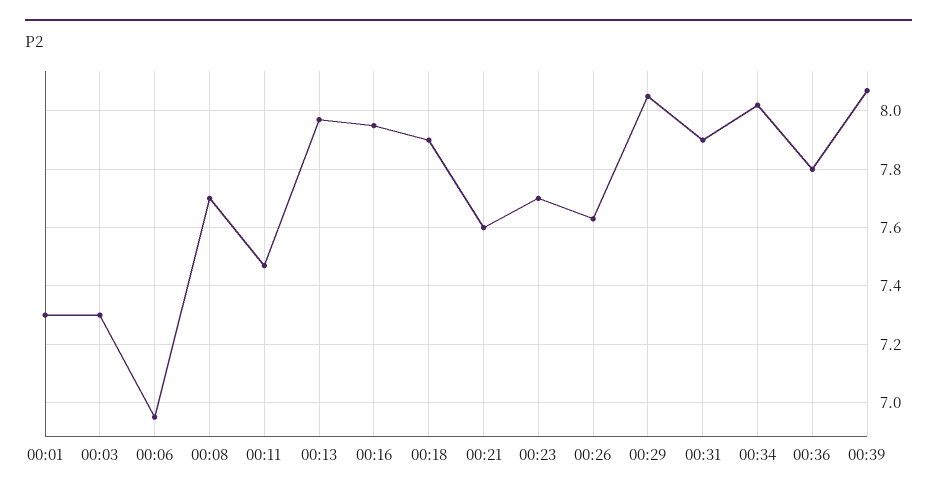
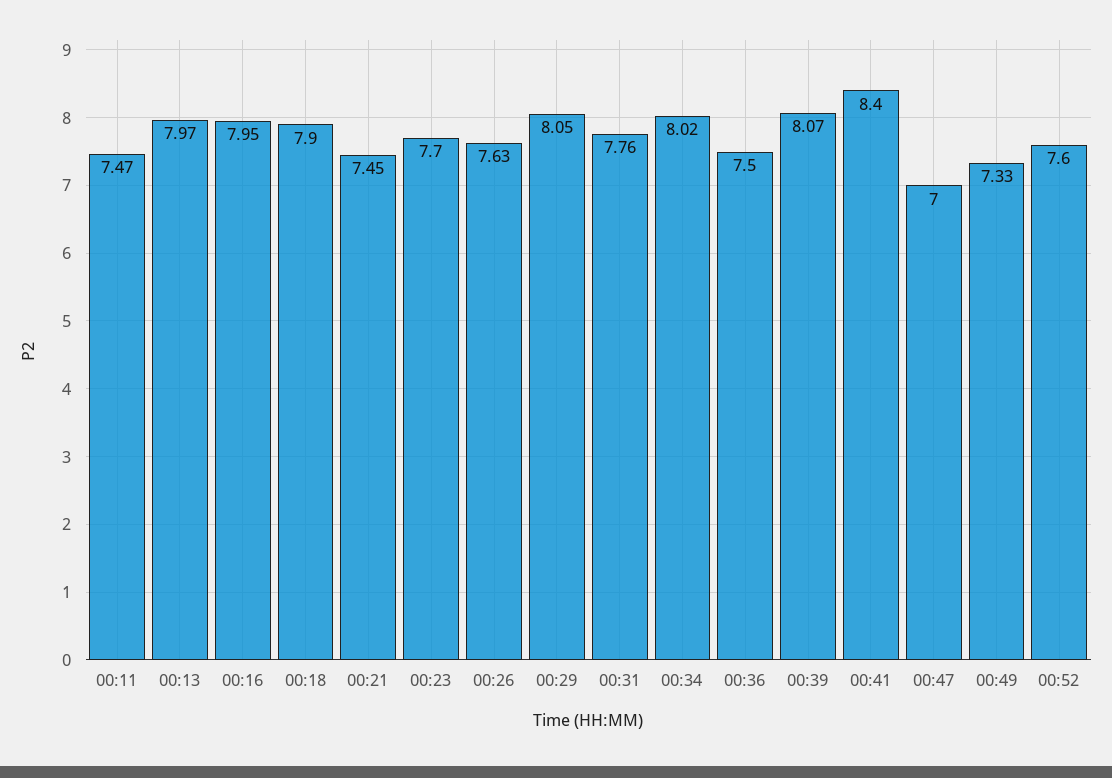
00:01: 7.3 -> none
00:03: 7.3 -> none
00:06: 6.95 -> none
00:08: 7.7 -> none
00:21: 7.6 -> 7.45
00:31: 7.9 -> 7.76
00:36: 7.8 -> 7.5
00:41: none -> 8.4
00:47: none -> 7
00:49: none -> 7.33
00:52: none -> 7.6

